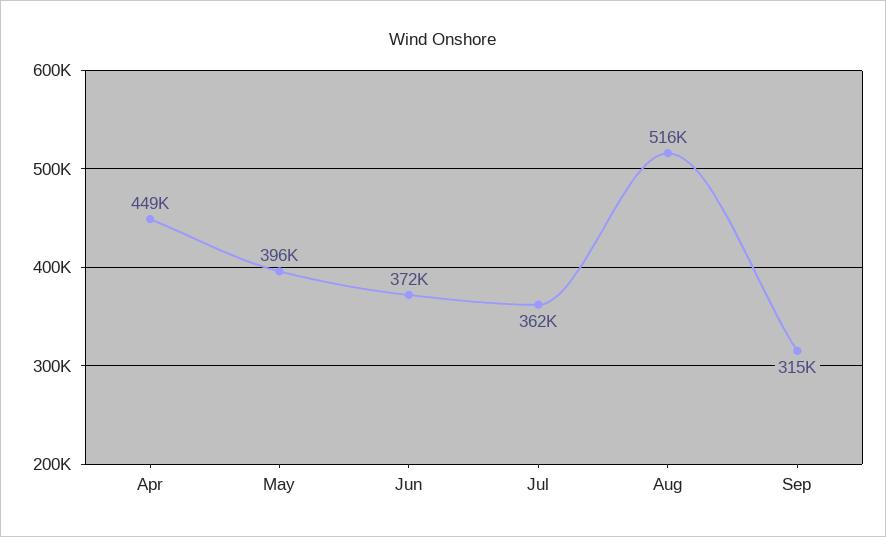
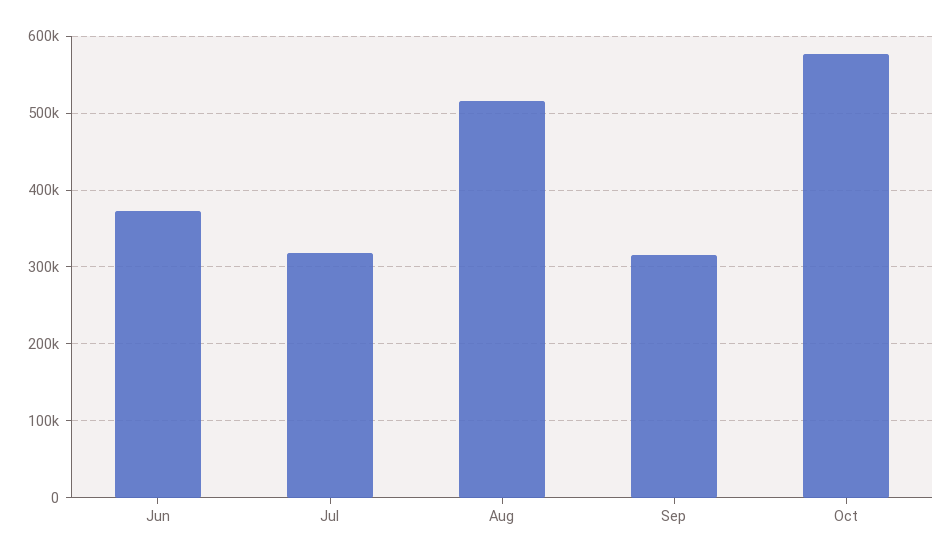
Apr: 449000 -> none
May: 396000 -> none
Jul: 362000 -> 320000
Oct: none -> 580000

